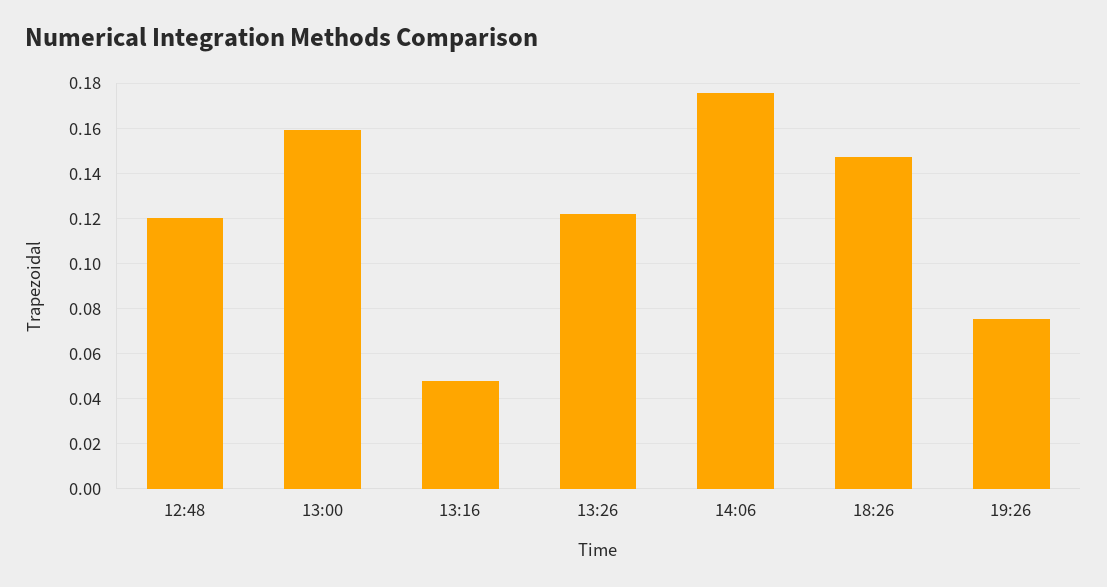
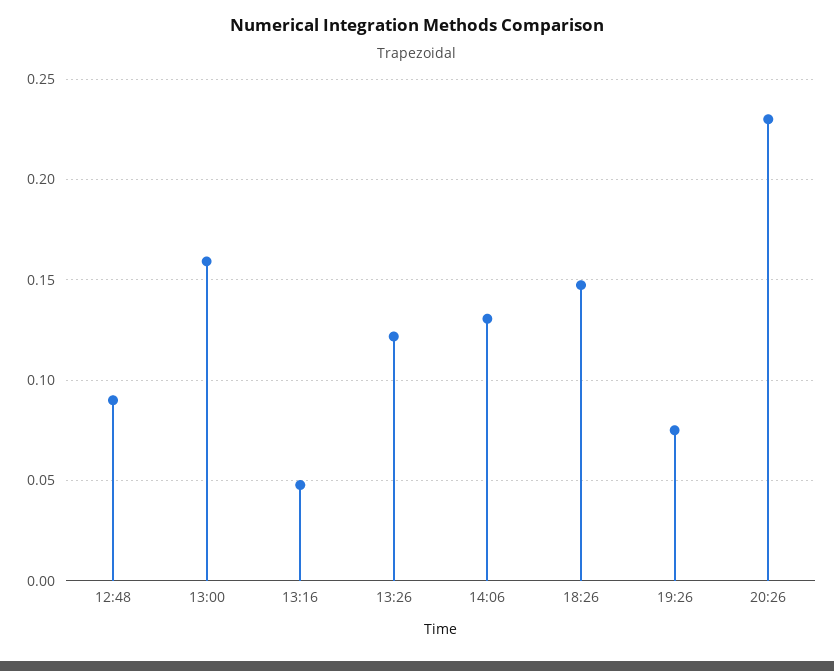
12:48: 0.12 -> 0.09
14:06: 0.175 -> 0.13
20:26: none -> 0.23

